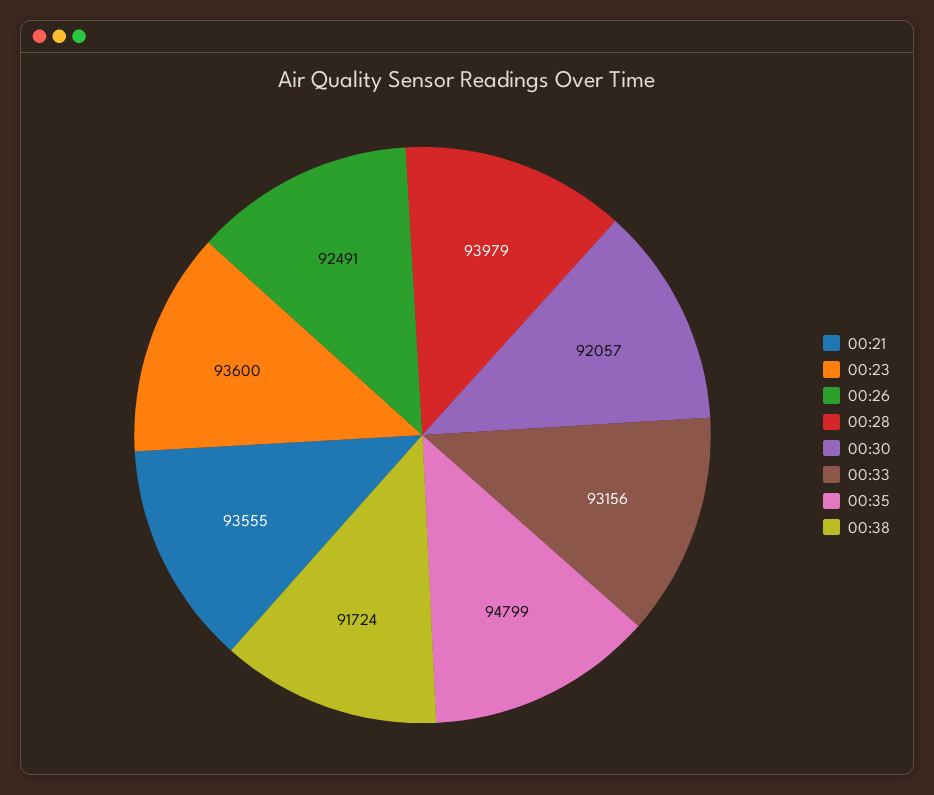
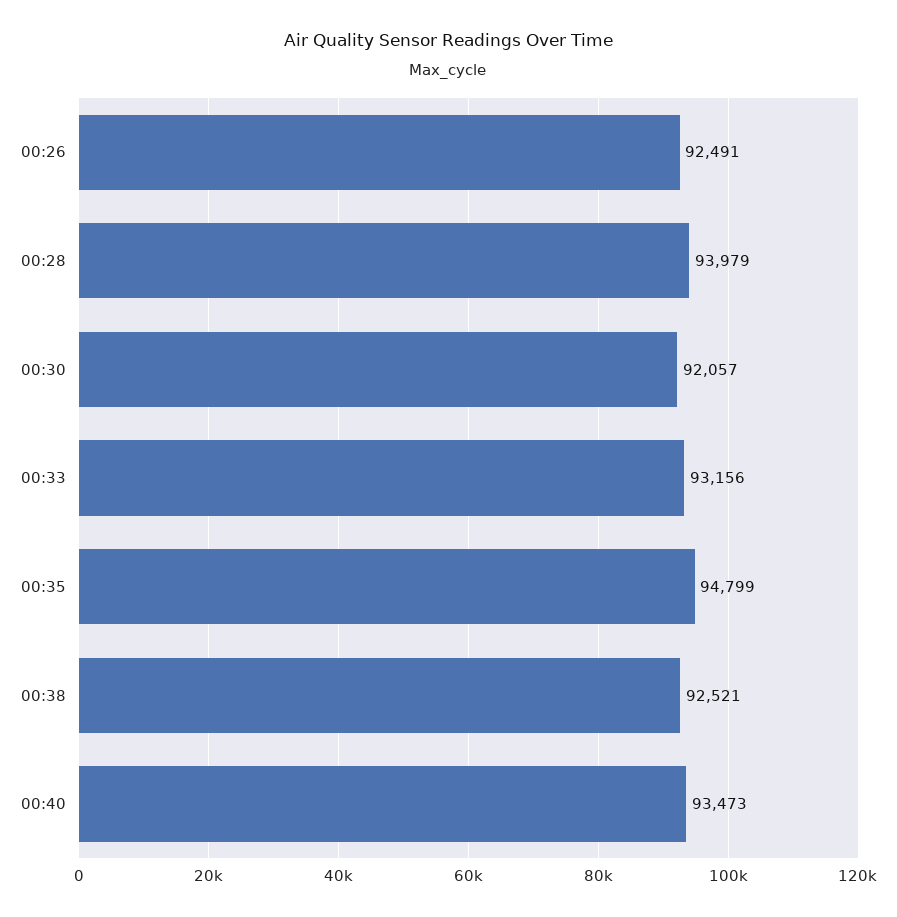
00:21: 93555 -> none
00:23: 93600 -> none
00:38: 91724 -> 92521
00:40: none -> 93473

